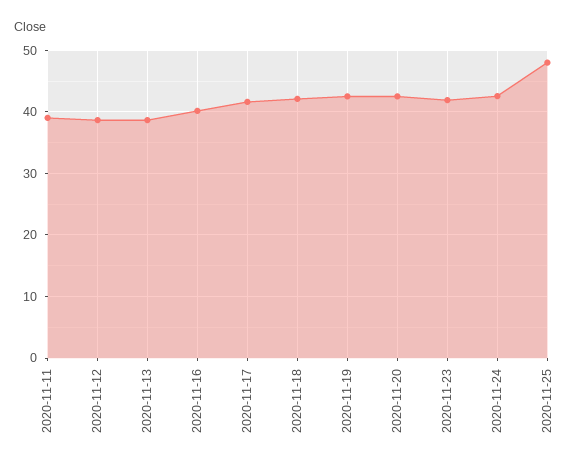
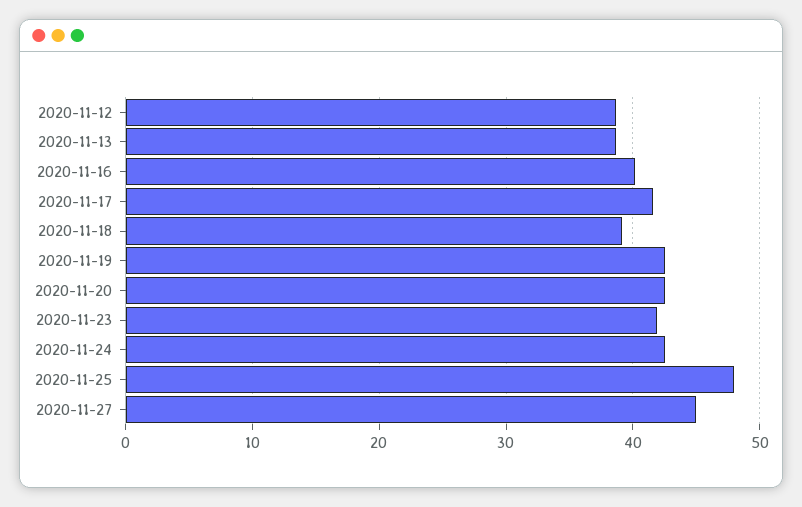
2020-11-11: 39 -> none
2020-11-18: 42 -> 39
2020-11-27: none -> 45

